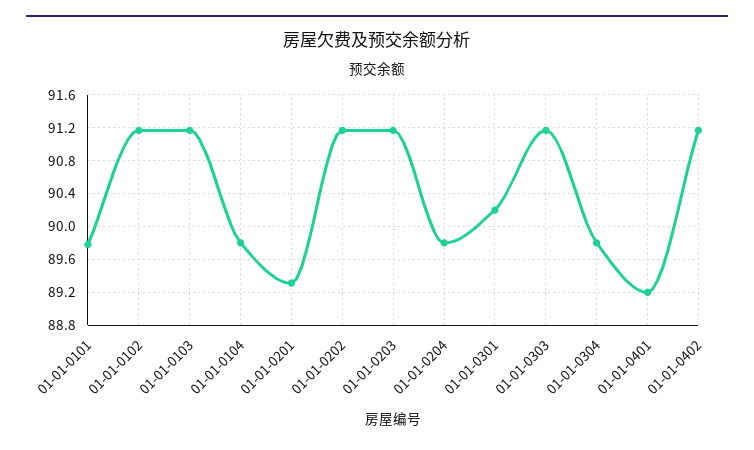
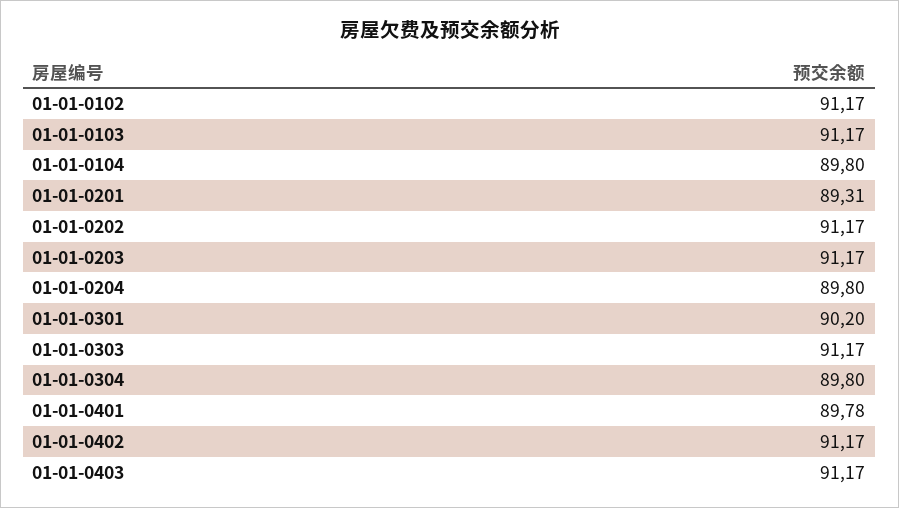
01-01-0101: 89.8 -> none
01-01-0401: 89.2 -> 89.78
01-01-0403: none -> 91.17

